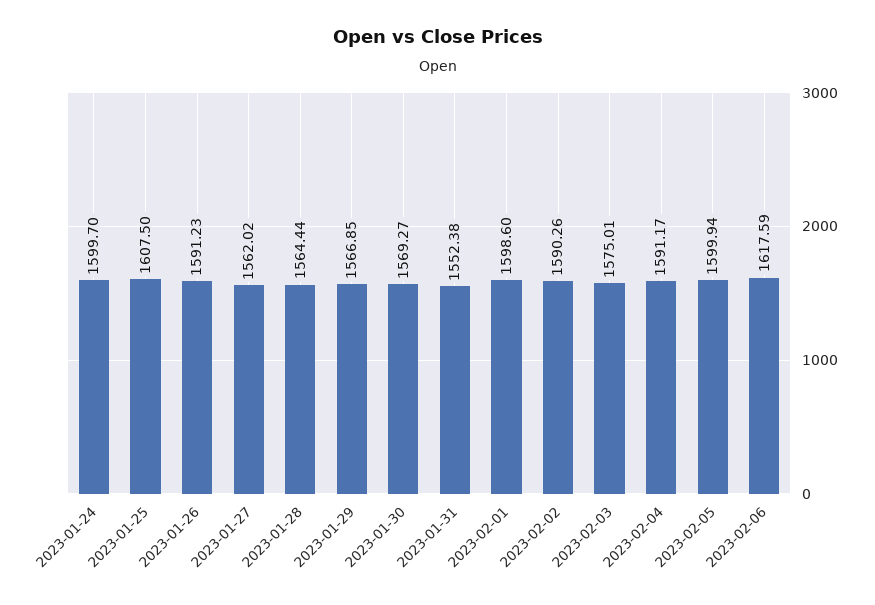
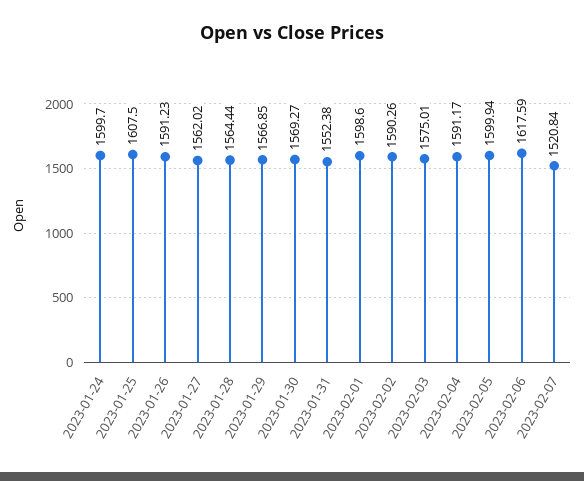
2023-02-07: none -> 1520.84

